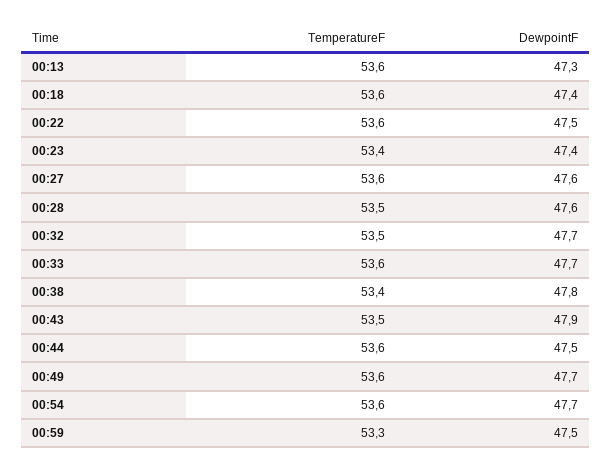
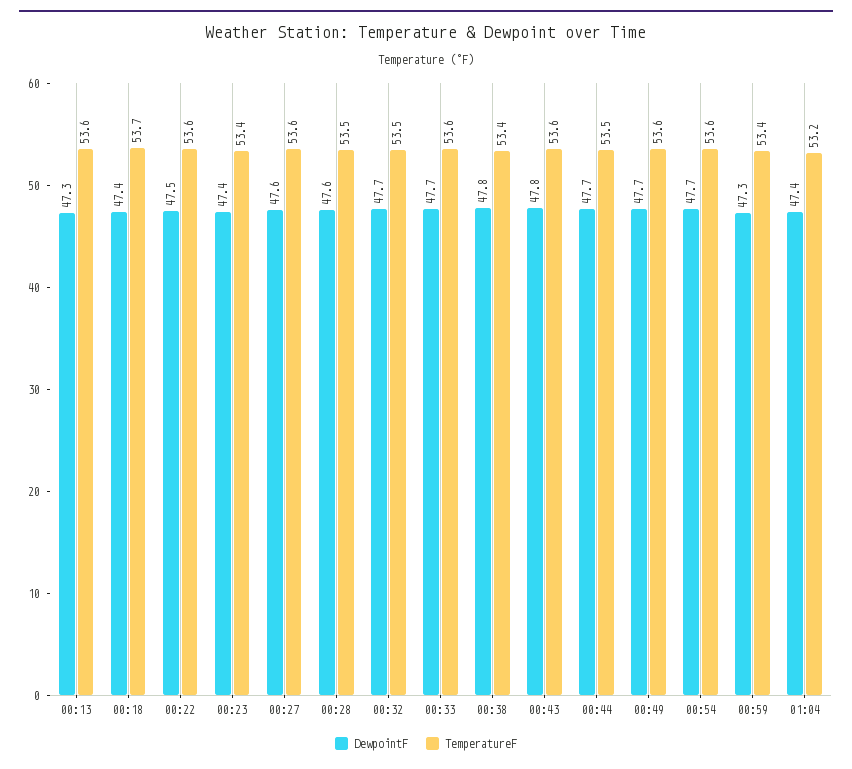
TemperatureF, 00:18: 53.6 -> 53.7
TemperatureF, 00:43: 53.5 -> 53.6
DewpointF, 00:43: 47.9 -> 47.8
TemperatureF, 00:44: 53.6 -> 53.5
DewpointF, 00:44: 47.5 -> 47.7
TemperatureF, 00:59: 53.3 -> 53.4
DewpointF, 00:59: 47.5 -> 47.3
DewpointF, 01:04: none -> 47.4
TemperatureF, 01:04: none -> 53.2

